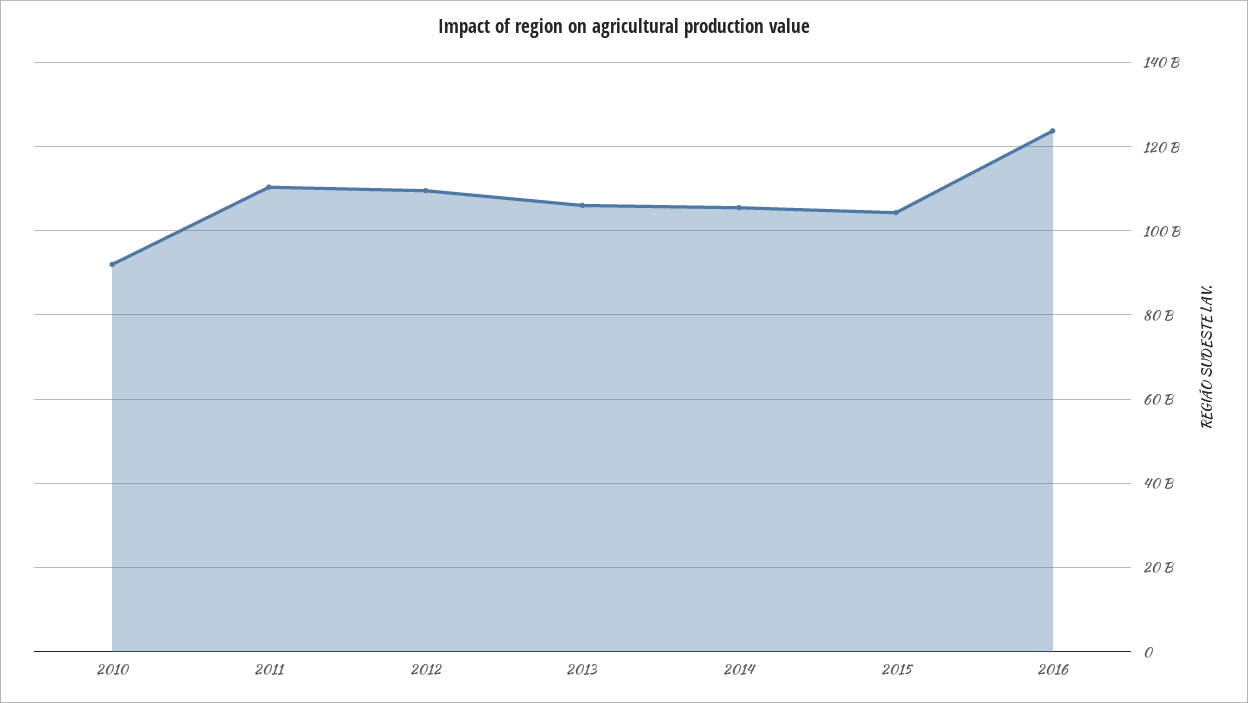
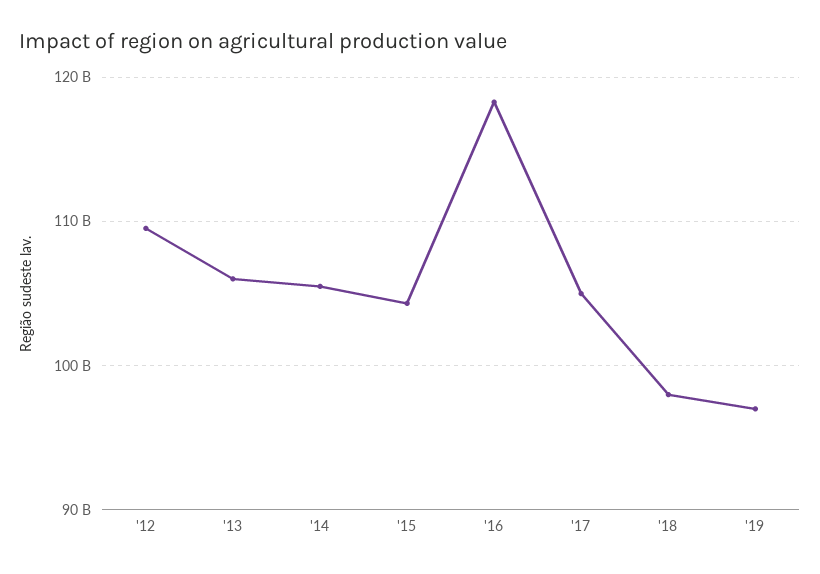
2010: 92000000000 -> none
2011: 110000000000 -> none
2016: 124000000000 -> 118000000000
'17: none -> 105000000000
'18: none -> 98000000000
'19: none -> 97000000000

